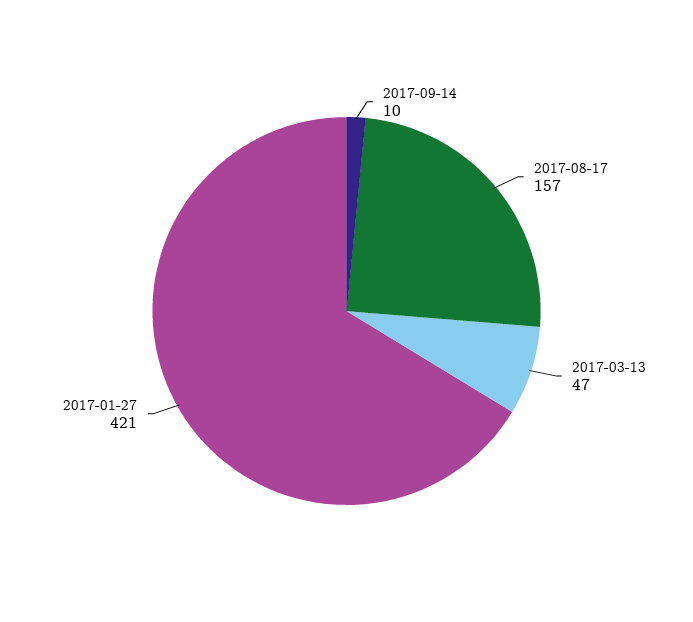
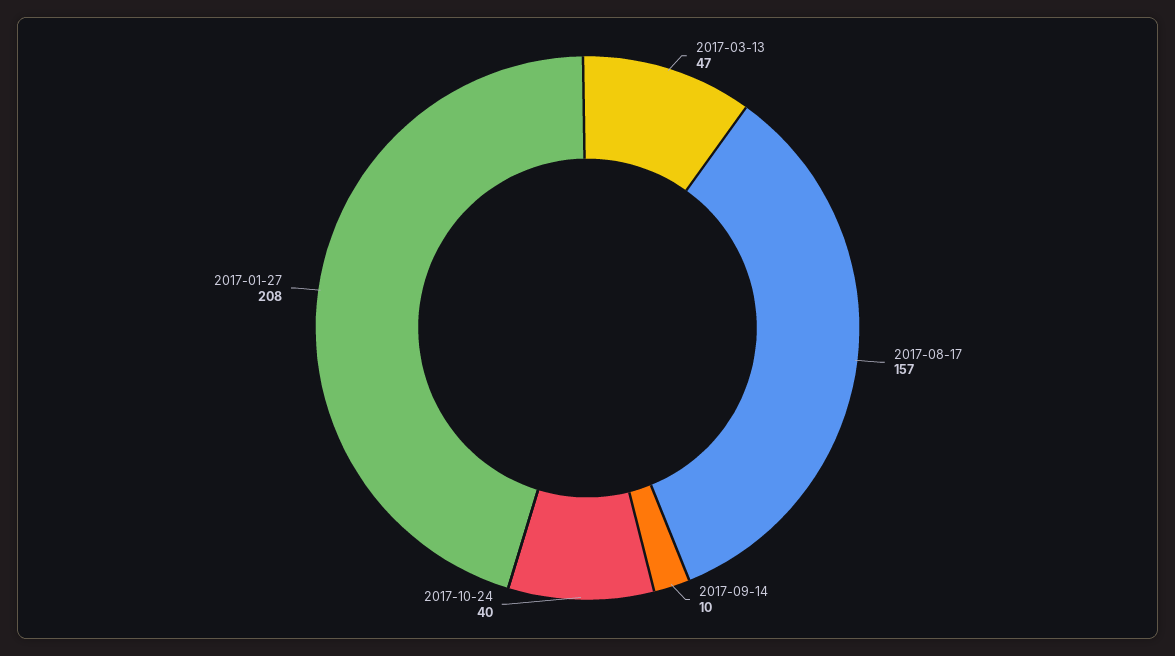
2017-01-27: 421 -> 208
2017-10-24: none -> 40

